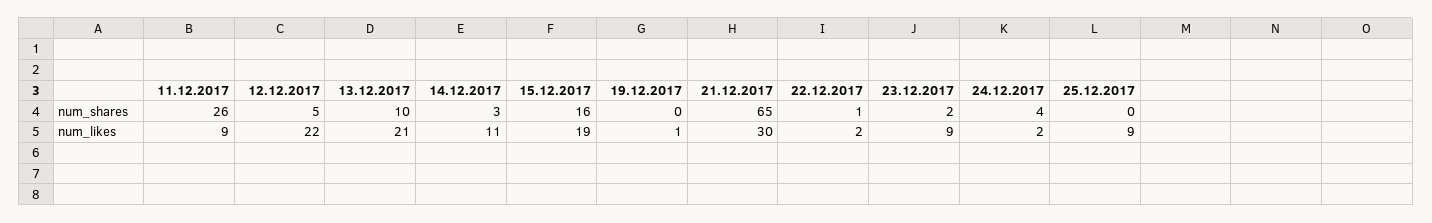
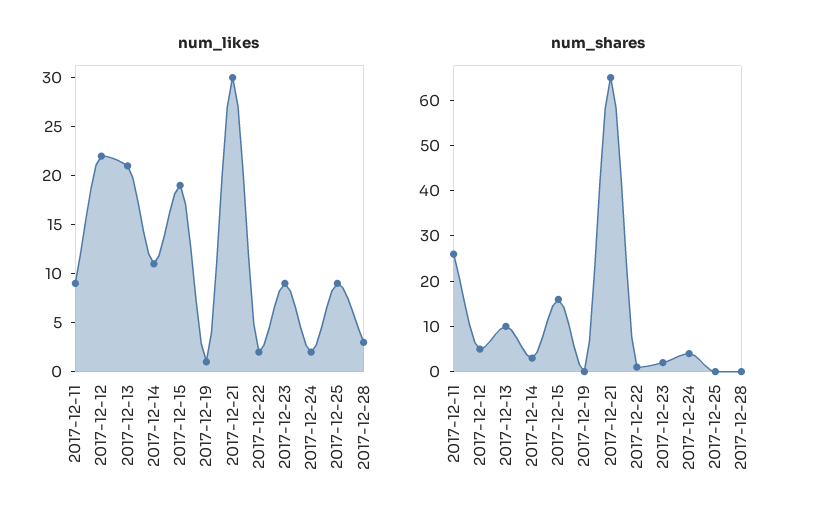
num_likes, 2017-12-28: none -> 3
num_shares, 2017-12-28: none -> 0

